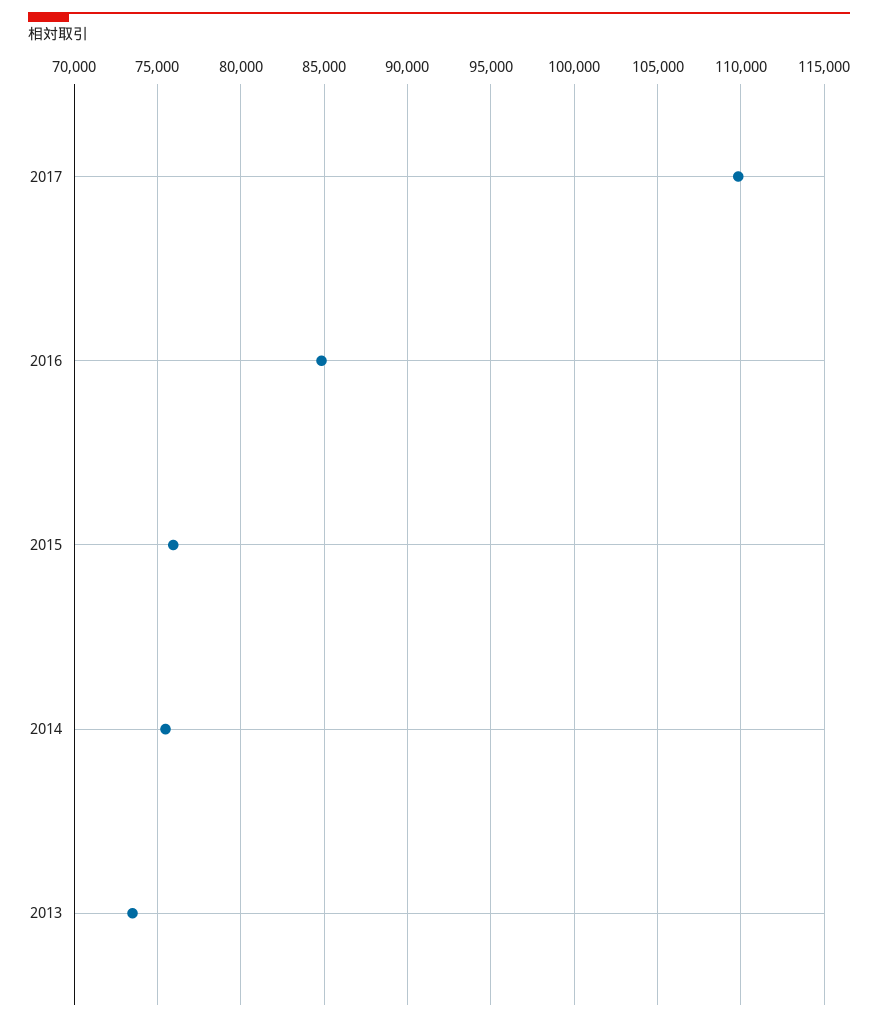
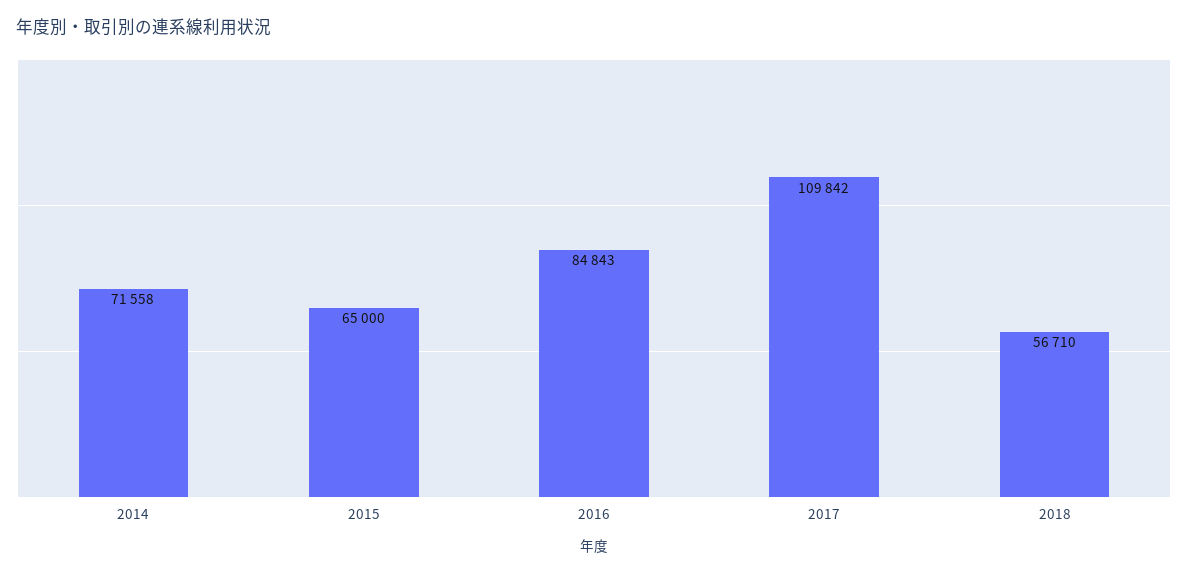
2015: 76000 -> 65000
2014: 75500 -> 71558
2013: 73500 -> none
2018: none -> 56710

